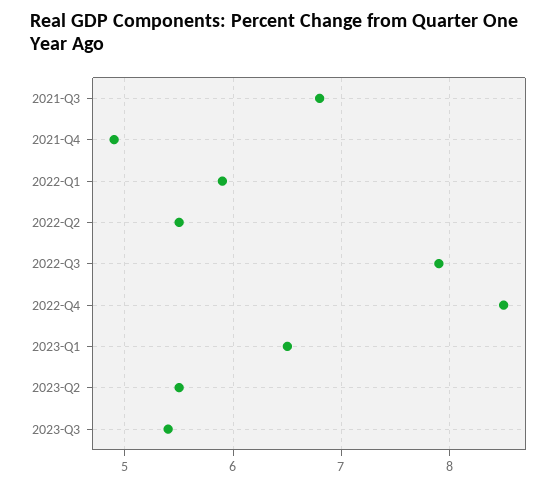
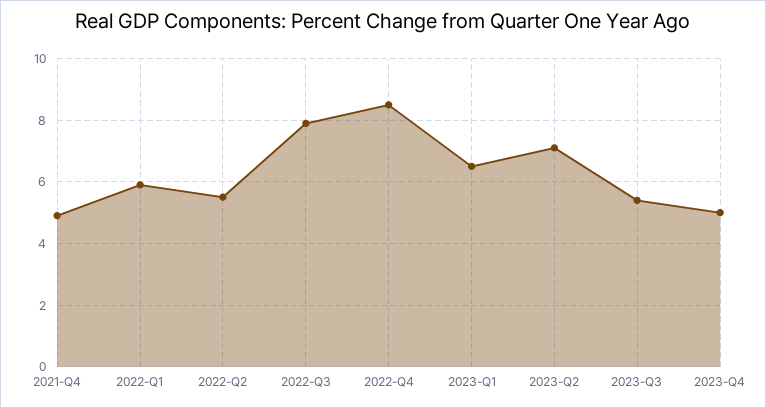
2021-Q3: 6.8 -> none
2023-Q2: 5.5 -> 7
2023-Q4: none -> 5

